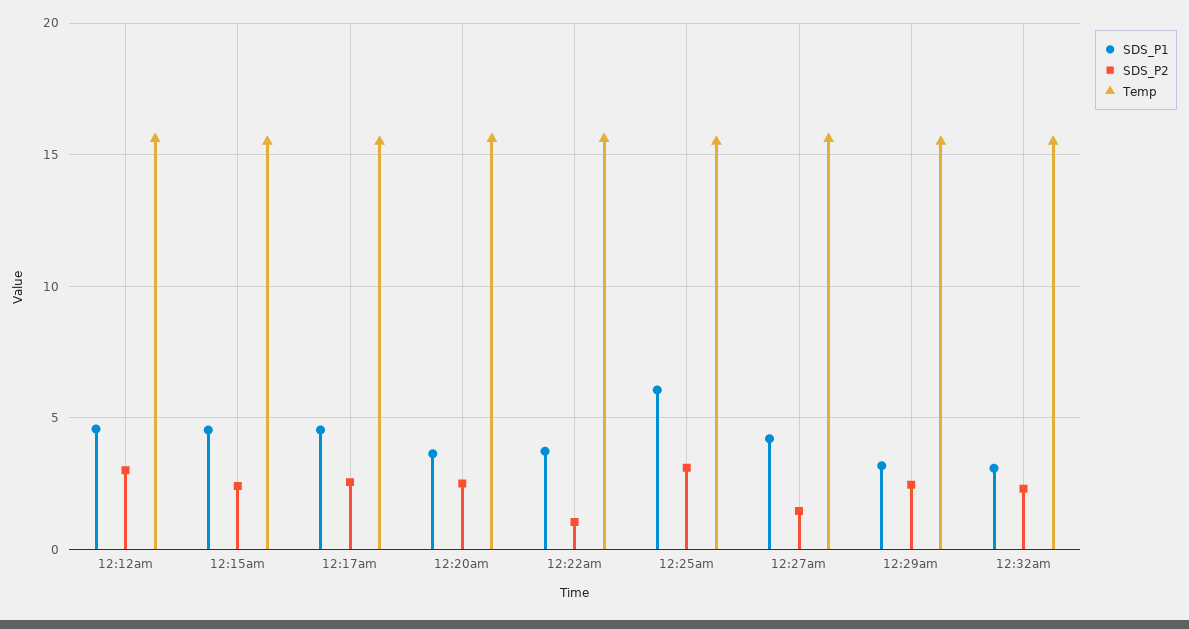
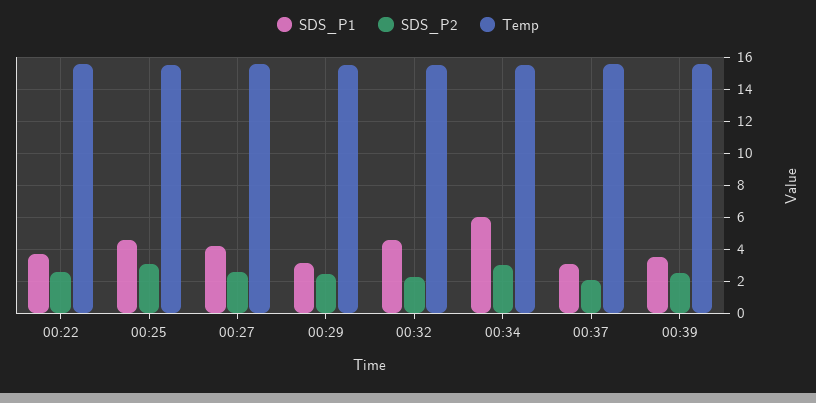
SDS_P1, 12:12am: 4.5 -> none
SDS_P2, 12:12am: 3 -> none
Temp, 12:12am: 15.5 -> none
SDS_P1, 12:15am: 4.5 -> none
SDS_P2, 12:15am: 2.5 -> none
Temp, 12:15am: 15.5 -> none
SDS_P1, 12:17am: 4.5 -> none
SDS_P2, 12:17am: 2.5 -> none
Temp, 12:17am: 15.5 -> none
SDS_P1, 12:20am: 3.5 -> none
SDS_P2, 12:20am: 2.5 -> none
Temp, 12:20am: 15.5 -> none
SDS_P2, 12:22am: 1 -> 2.5
SDS_P1, 12:25am: 6 -> 4.5
SDS_P2, 12:27am: 1.5 -> 2.5
SDS_P1, 12:32am: 3 -> 4.5
SDS_P1, 00:34: none -> 6
SDS_P2, 00:34: none -> 3
Temp, 00:34: none -> 15.5
SDS_P1, 00:37: none -> 3
SDS_P2, 00:37: none -> 2
Temp, 00:37: none -> 15.5
SDS_P1, 00:39: none -> 3.5
SDS_P2, 00:39: none -> 2.5
Temp, 00:39: none -> 15.5

